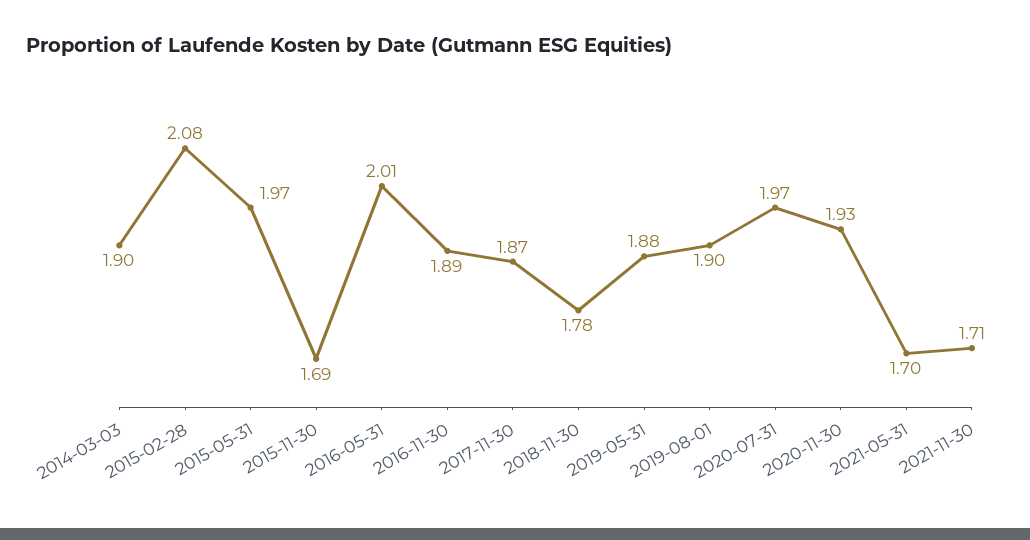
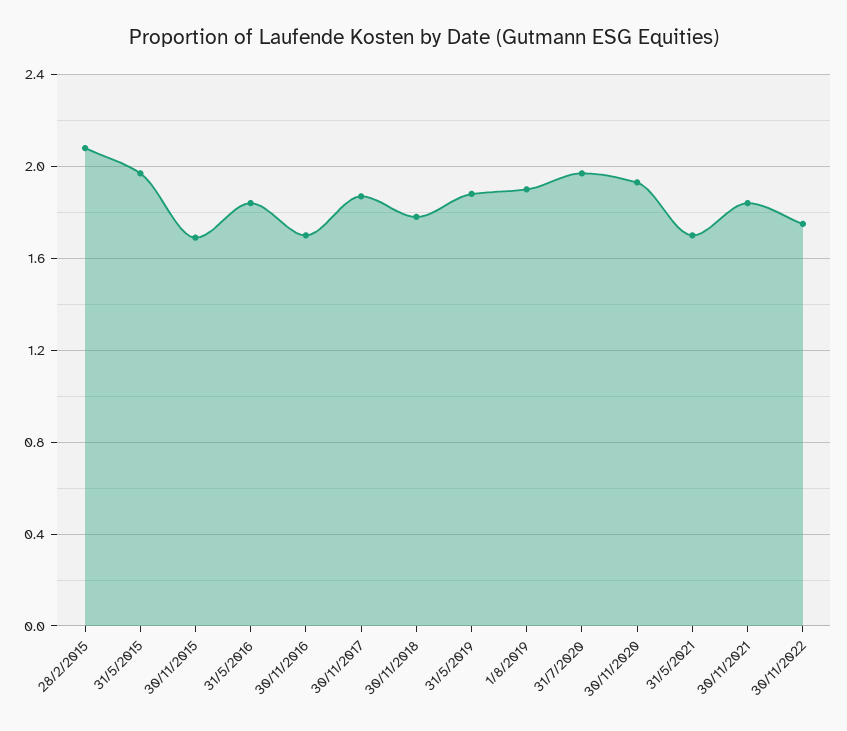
2014-03-03: 1.9 -> none
2016-05-31: 2.01 -> 1.85
2016-11-30: 1.89 -> 1.7
2021-11-30: 1.71 -> 1.85
30/11/2022: none -> 1.75

